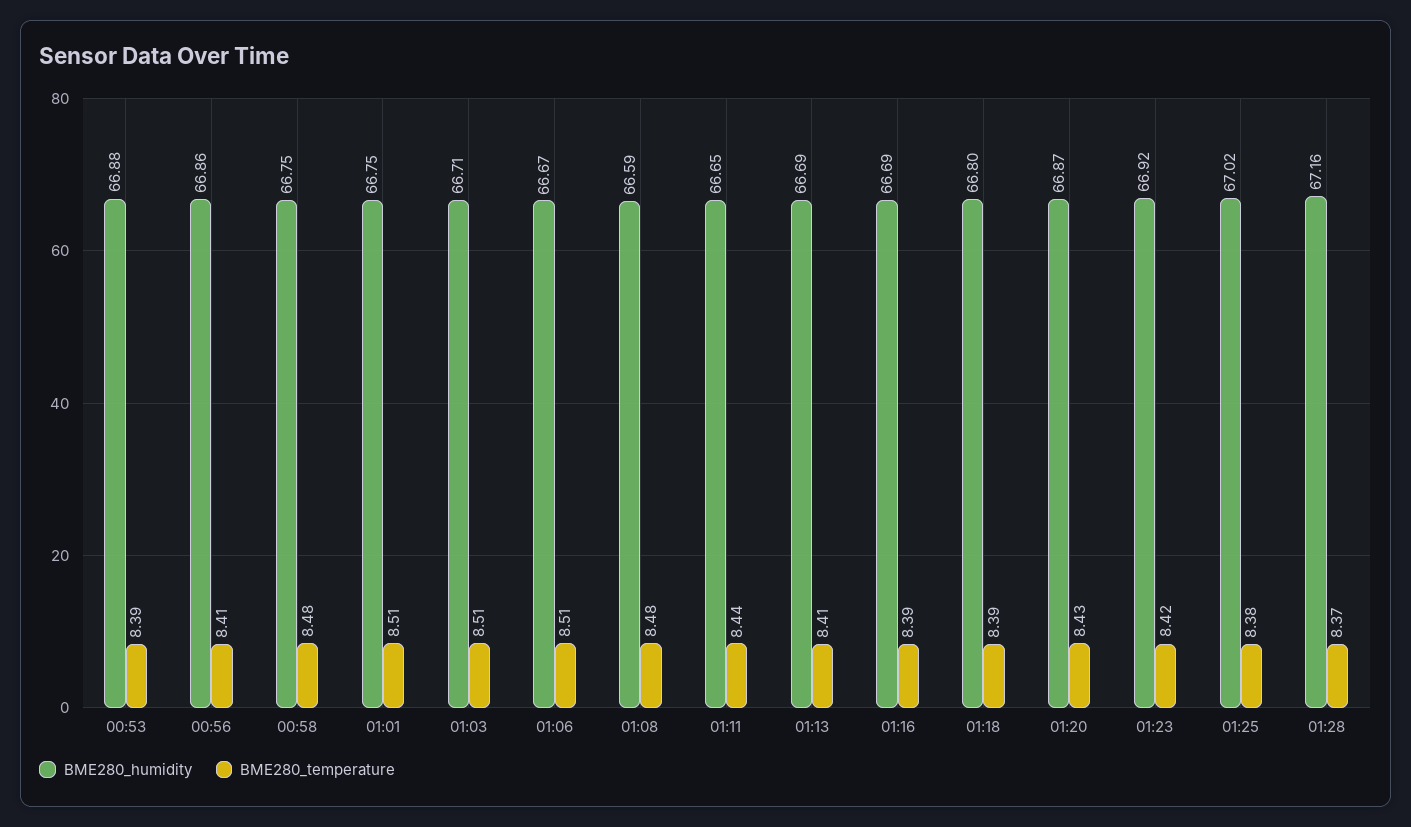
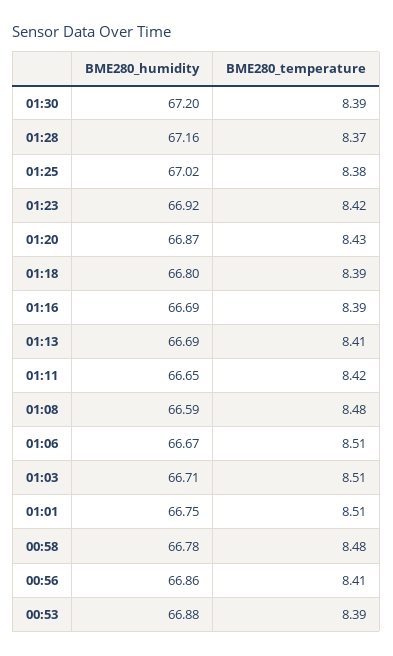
BME280_humidity, 00:58: 66.75 -> 66.78
BME280_temperature, 01:11: 8.44 -> 8.42
BME280_humidity, 01:30: none -> 67.2
BME280_temperature, 01:30: none -> 8.39

